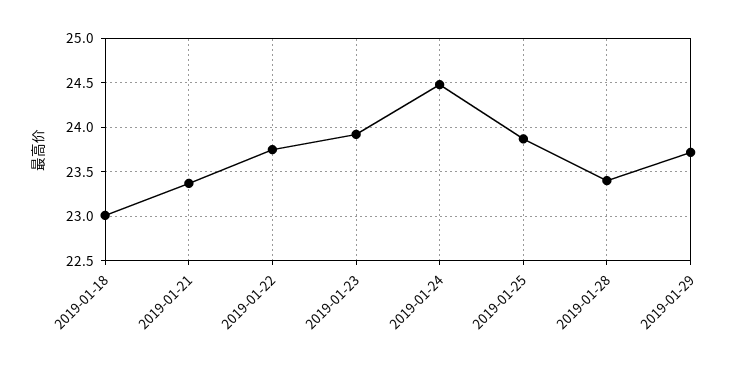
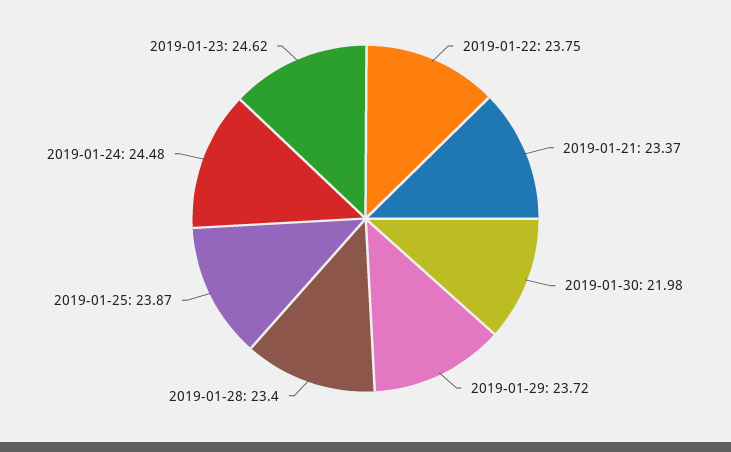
2019-01-18: 23 -> none
2019-01-23: 23.9 -> 24.62
2019-01-30: none -> 21.98

